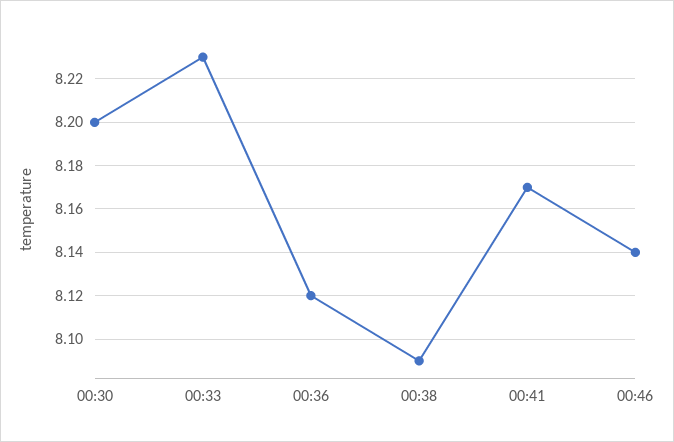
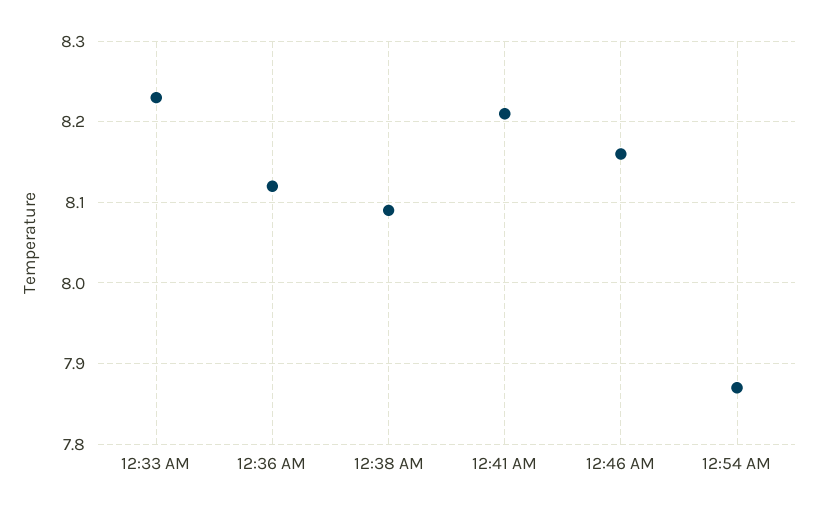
00:30: 8.2 -> none
00:41: 8.17 -> 8.21
00:46: 8.14 -> 8.16
12:54 AM: none -> 7.87

